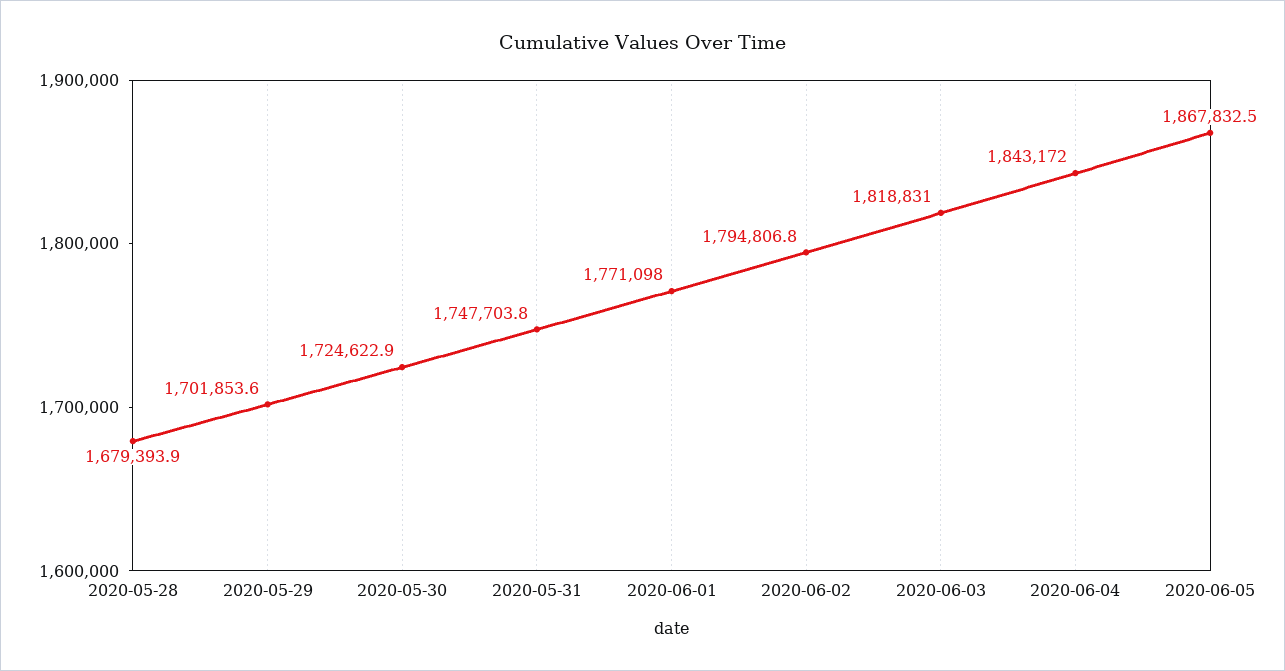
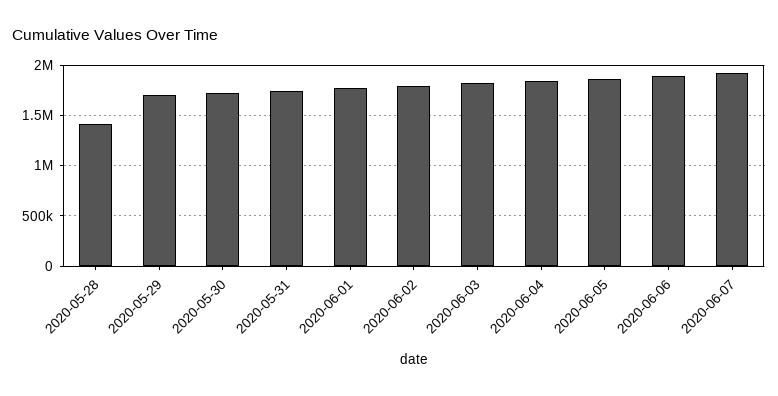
2020-05-28: 1679393.9 -> 1400000
2020-06-06: none -> 1900000
2020-06-07: none -> 1900000

